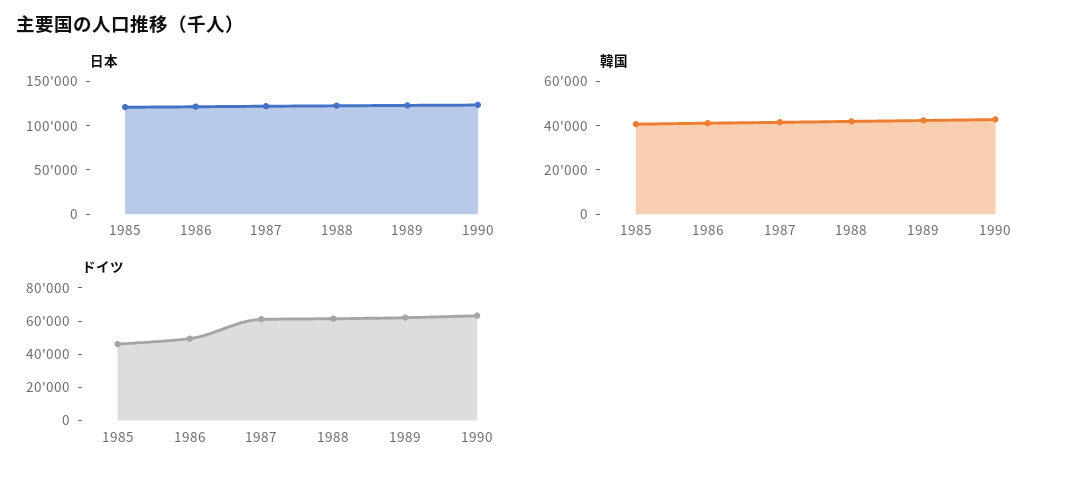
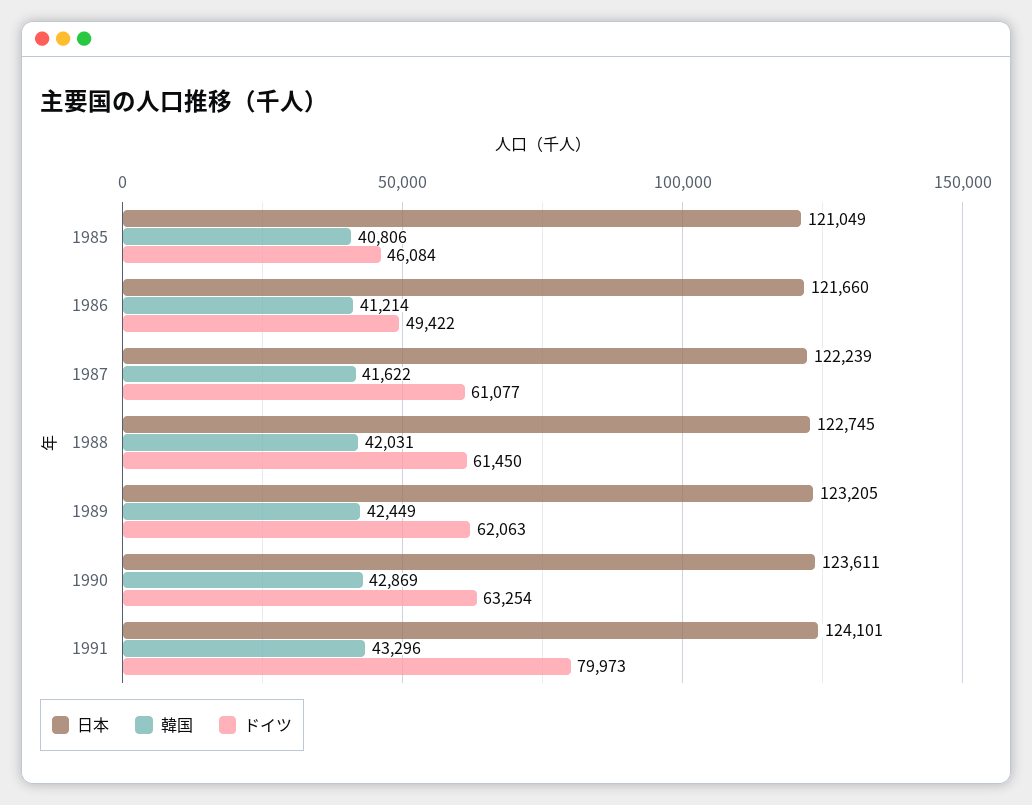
日本, 1991: none -> 124101
韓国, 1991: none -> 43296
ドイツ, 1991: none -> 79973

